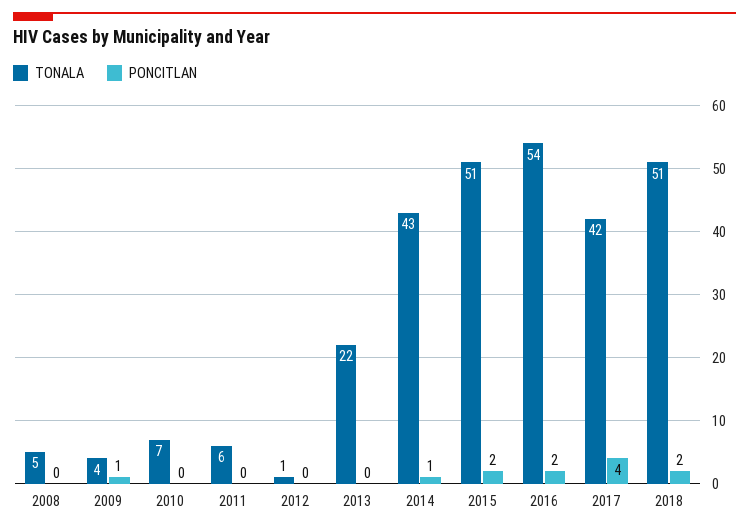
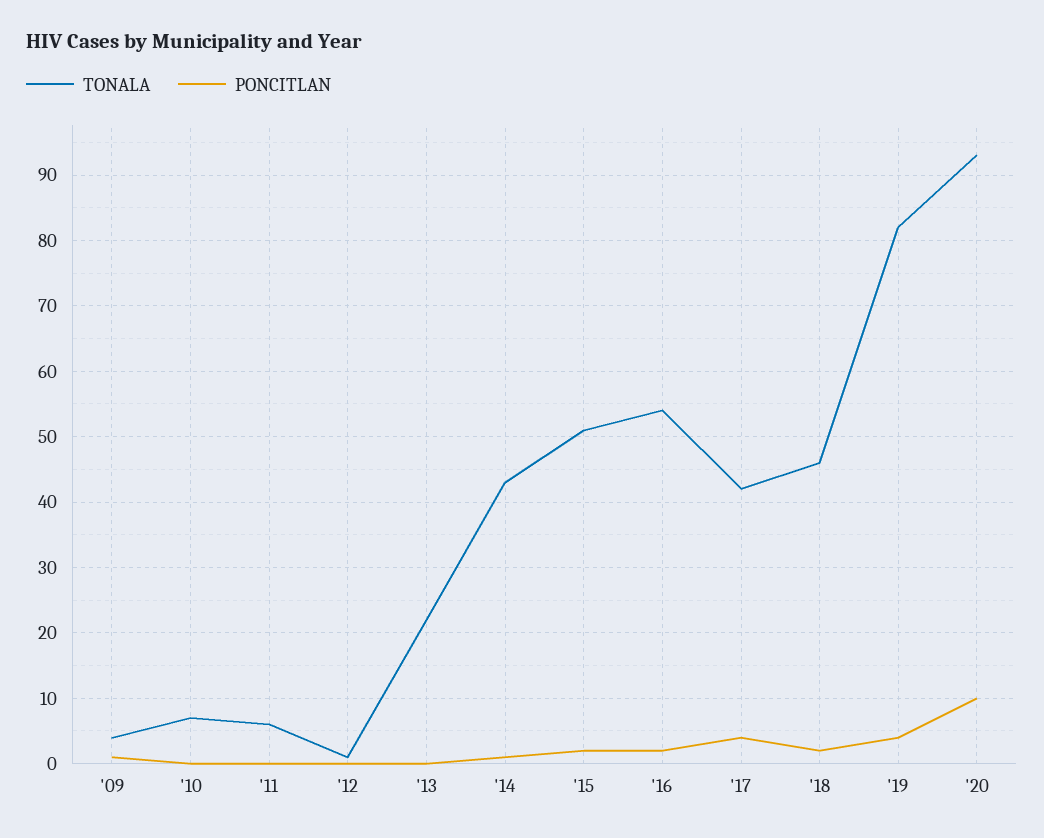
TONALA, 2008: 5 -> none
PONCITLAN, 2008: 0 -> none
TONALA, 2018: 51 -> 46
TONALA, '19: none -> 82
PONCITLAN, '19: none -> 4
TONALA, '20: none -> 93
PONCITLAN, '20: none -> 10

